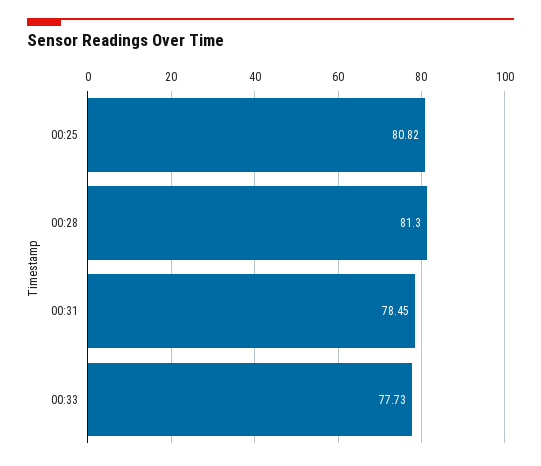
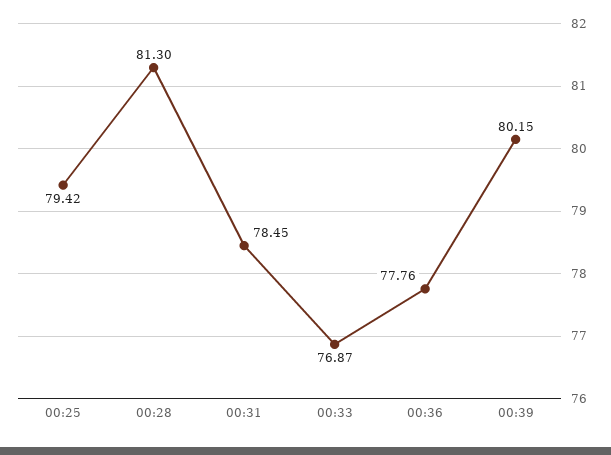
00:25: 80.82 -> 79.42
00:33: 77.73 -> 76.87
00:36: none -> 77.76
00:39: none -> 80.15

